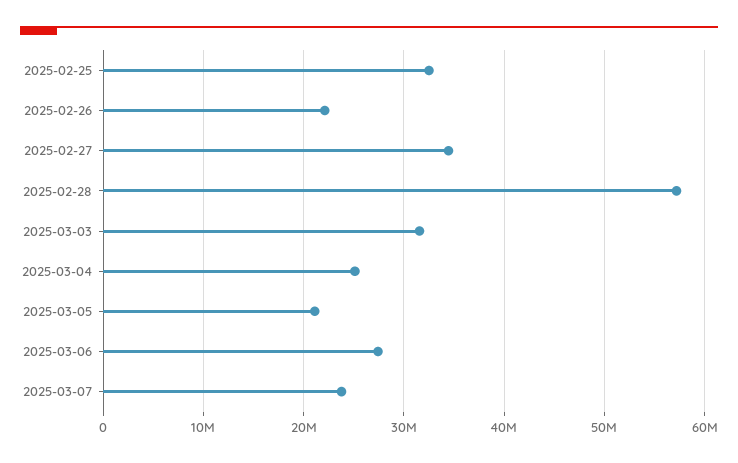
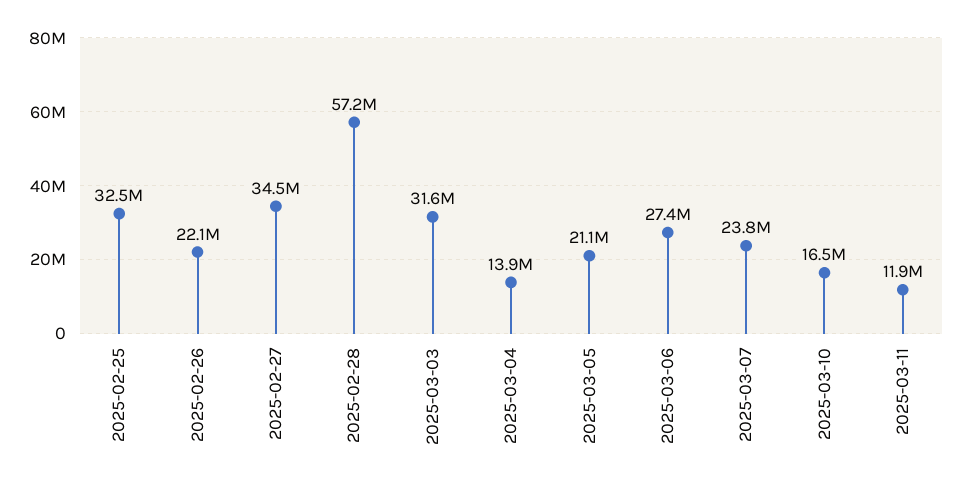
2025-03-04: 25000000 -> 13900000
2025-03-10: none -> 16500000
2025-03-11: none -> 11900000

